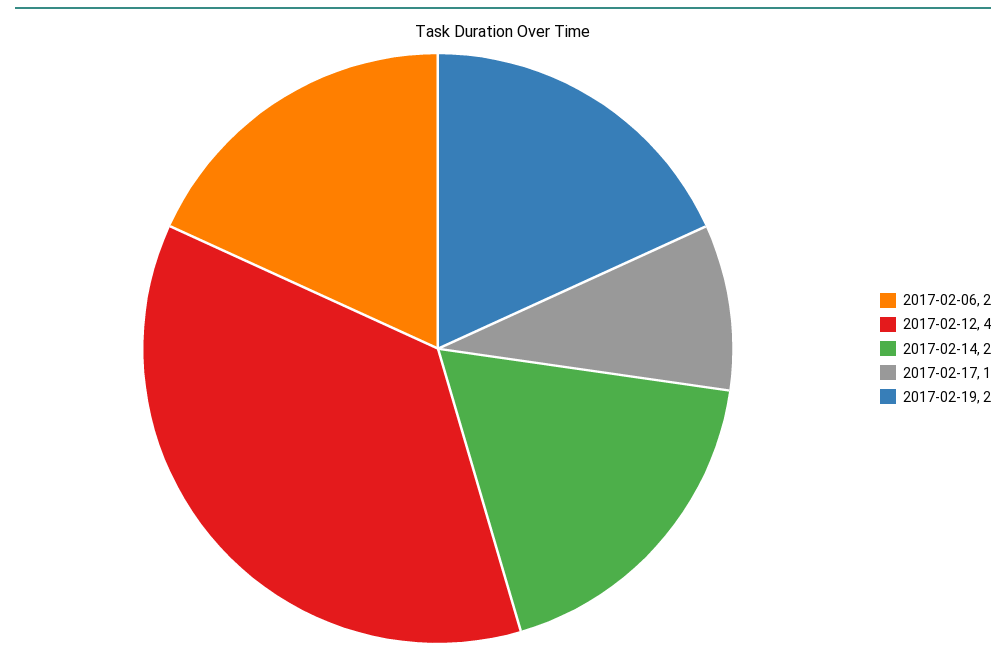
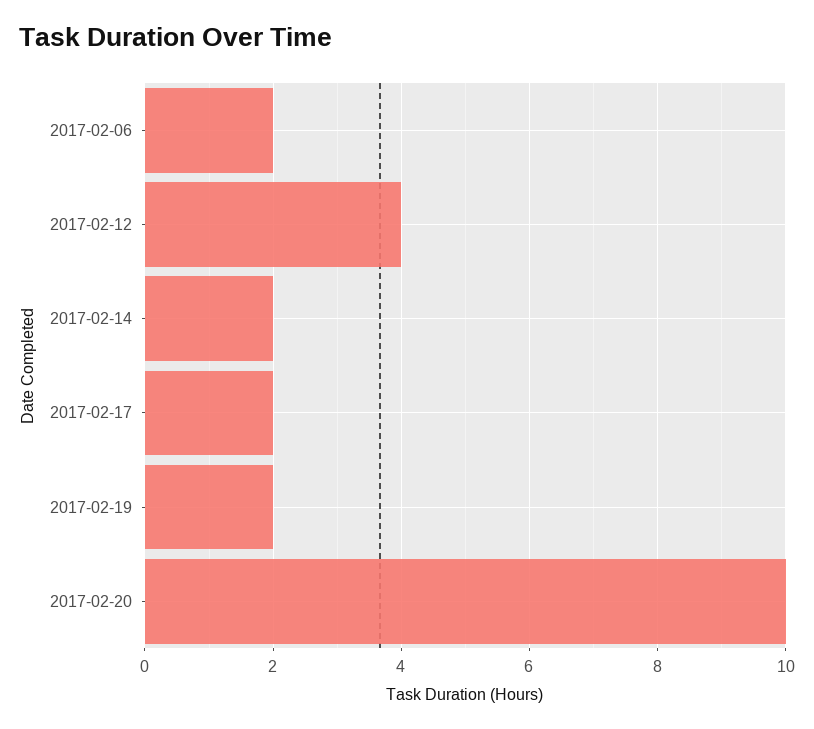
2017-02-17: 1 -> 2
2017-02-20: none -> 10

